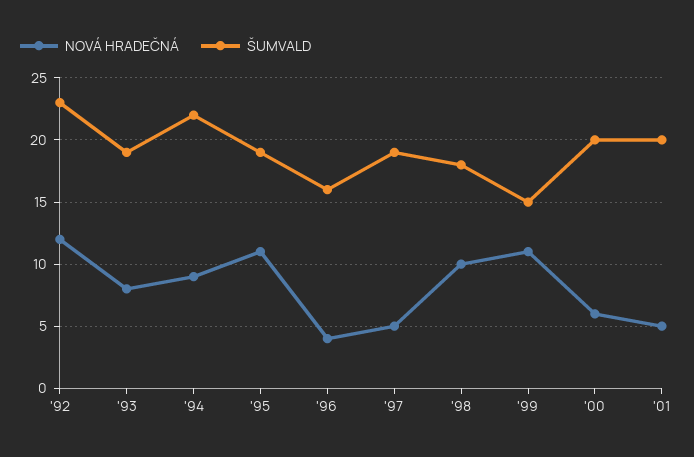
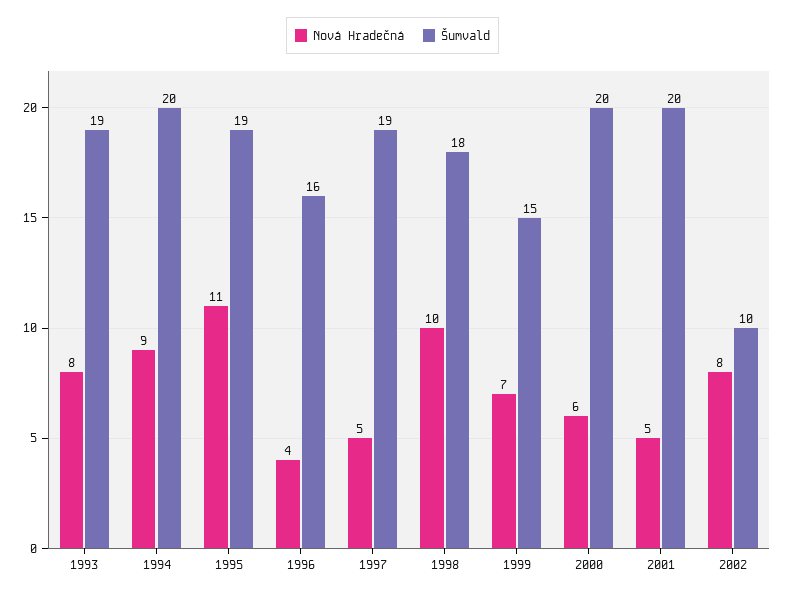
NOVÁ HRADEČNÁ, '92: 12 -> none
ŠUMVALD, '92: 23 -> none
ŠUMVALD, '94: 22 -> 20
NOVÁ HRADEČNÁ, '99: 11 -> 7
NOVÁ HRADEČNÁ, 2002: none -> 8
ŠUMVALD, 2002: none -> 10

